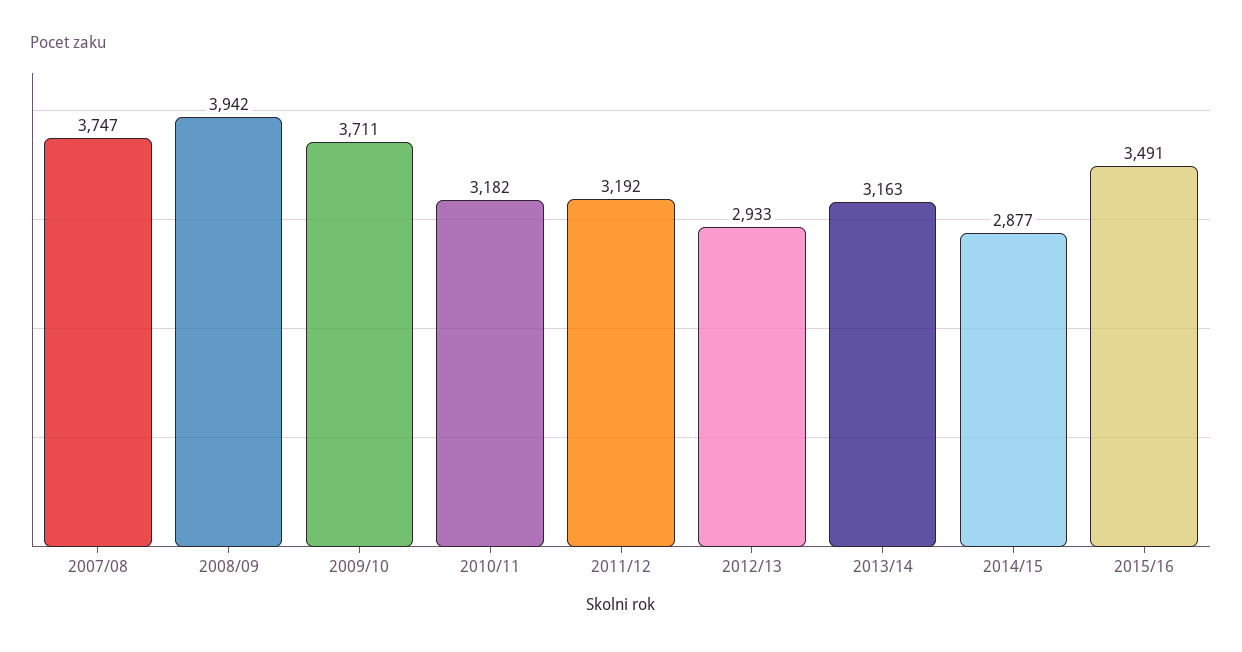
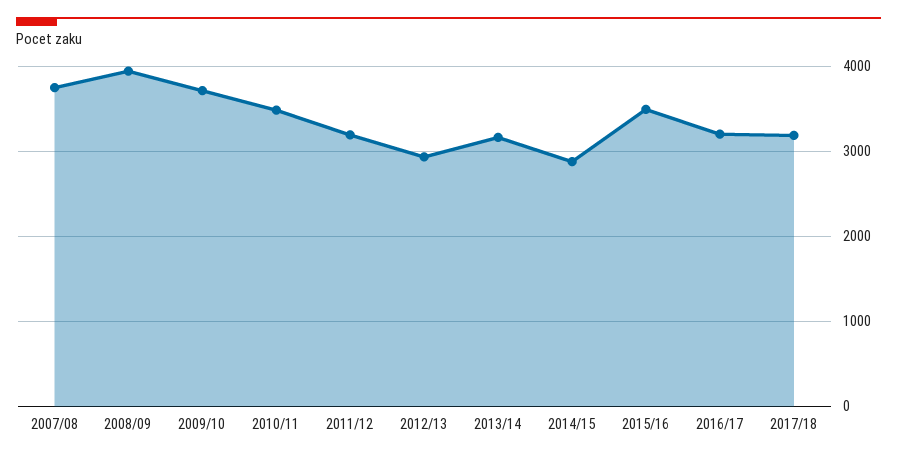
2010/11: 3182 -> 3500
2016/17: none -> 3200
2017/18: none -> 3200

